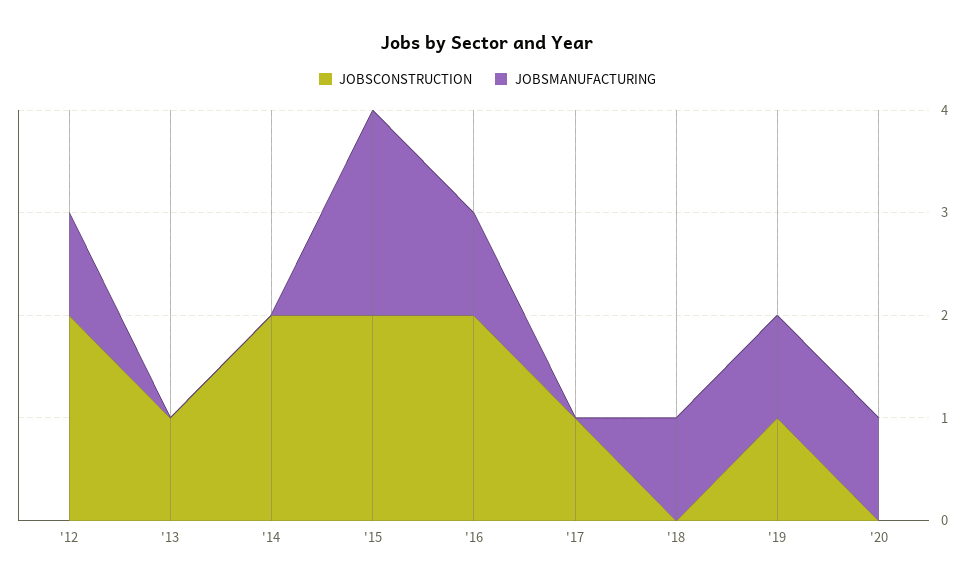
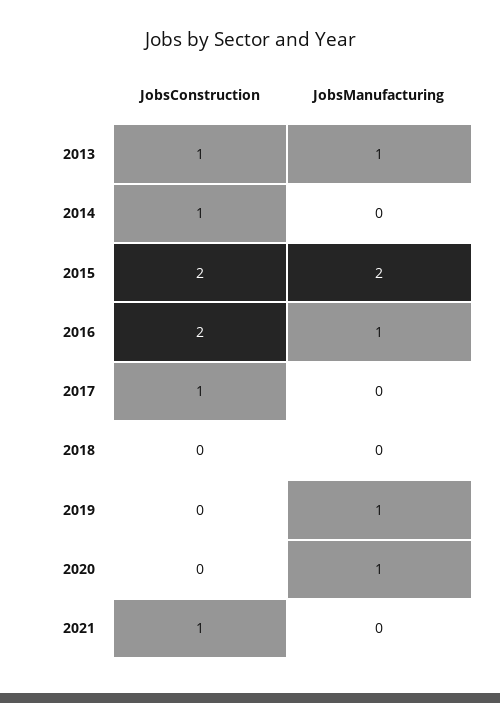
JOBSCONSTRUCTION, '12: 2 -> none
JOBSMANUFACTURING, '12: 1 -> none
JOBSMANUFACTURING, '13: 0 -> 1
JOBSCONSTRUCTION, '14: 2 -> 1
JOBSMANUFACTURING, '18: 1 -> 0
JOBSCONSTRUCTION, '19: 1 -> 0
JOBSCONSTRUCTION, 2021: none -> 1
JOBSMANUFACTURING, 2021: none -> 0

